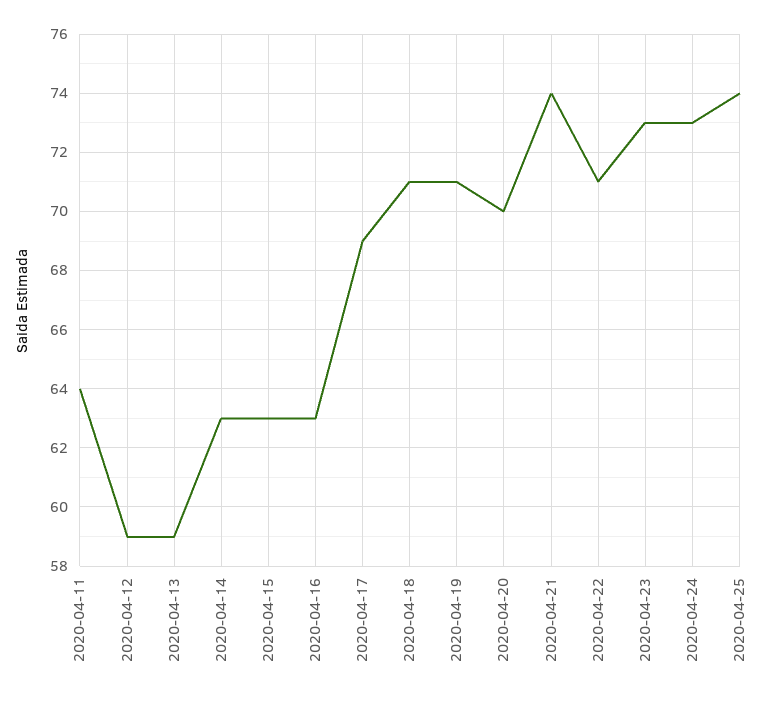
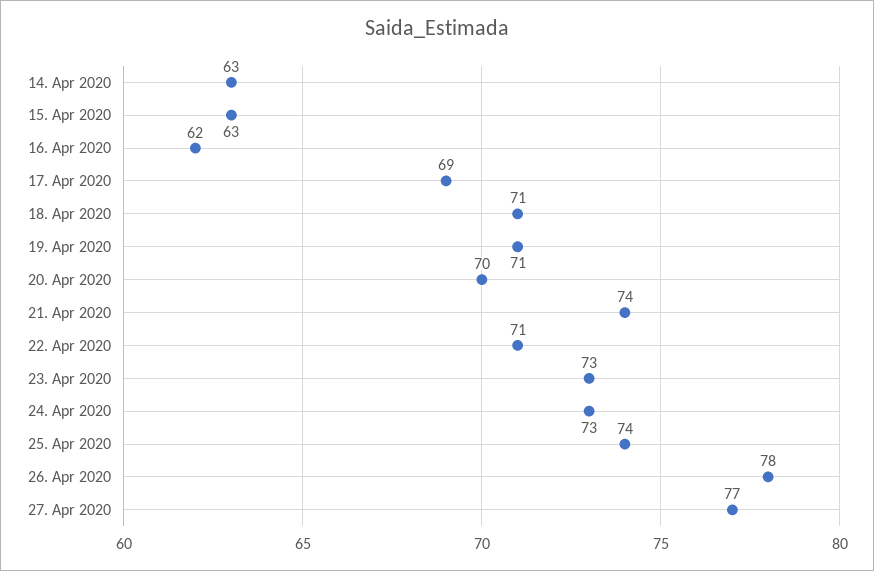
2020-04-11: 64 -> none
2020-04-12: 59 -> none
2020-04-13: 59 -> none
2020-04-16: 63 -> 62
26. Apr 2020: none -> 78
27. Apr 2020: none -> 77

